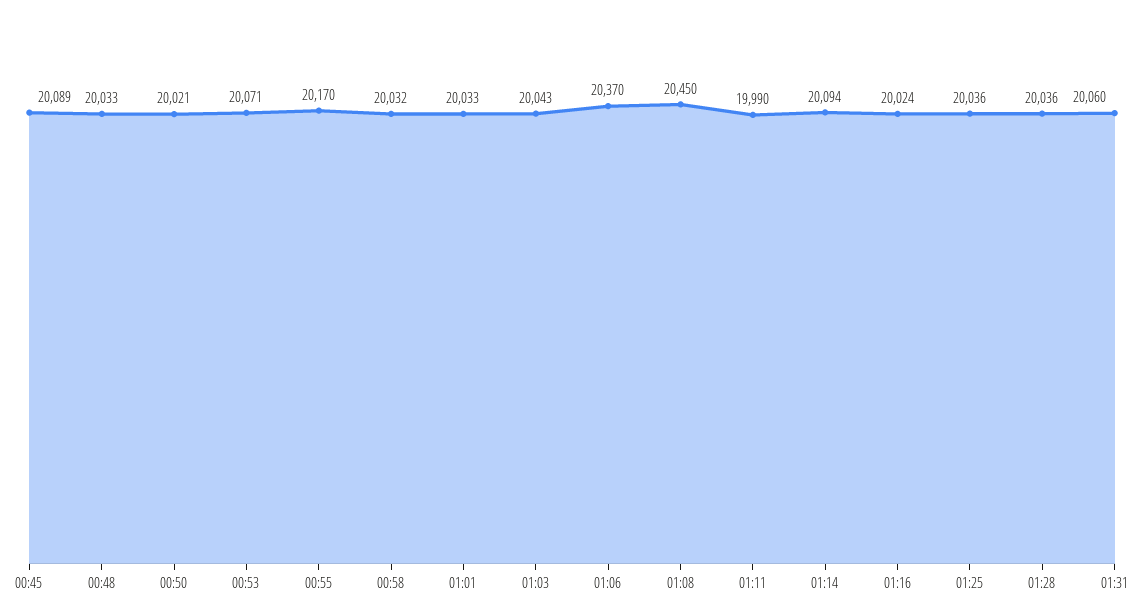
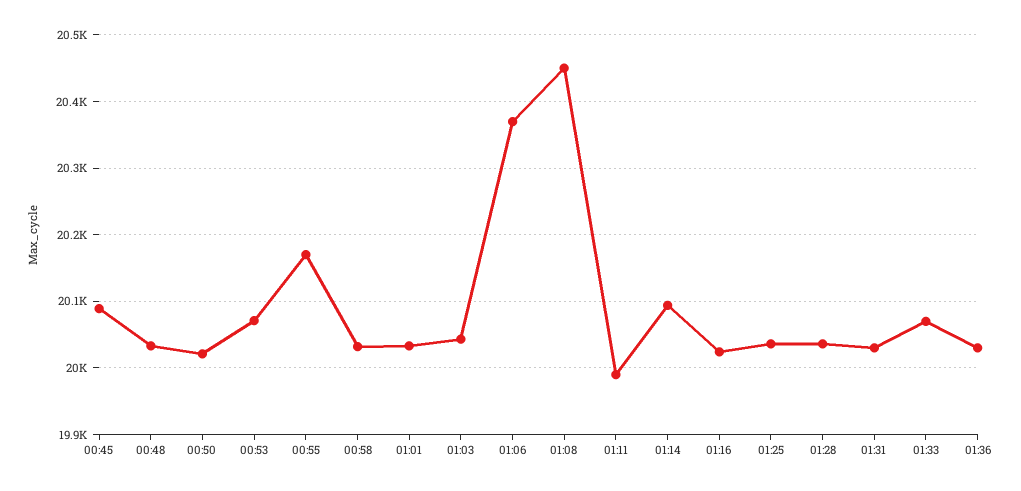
01:31: 20060 -> 20030
01:33: none -> 20070
01:36: none -> 20030

